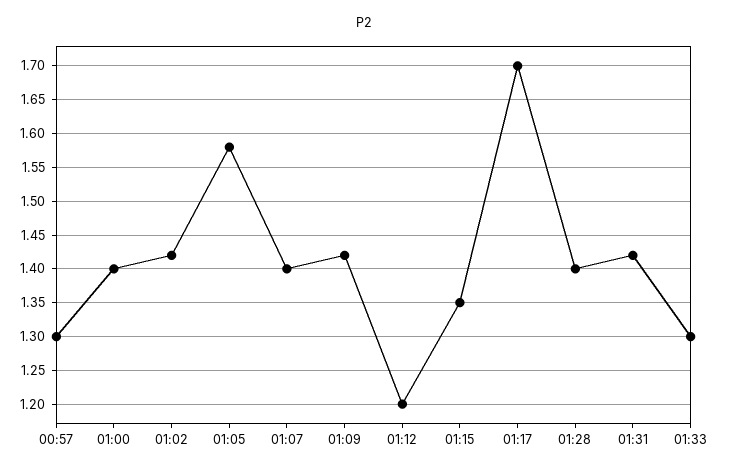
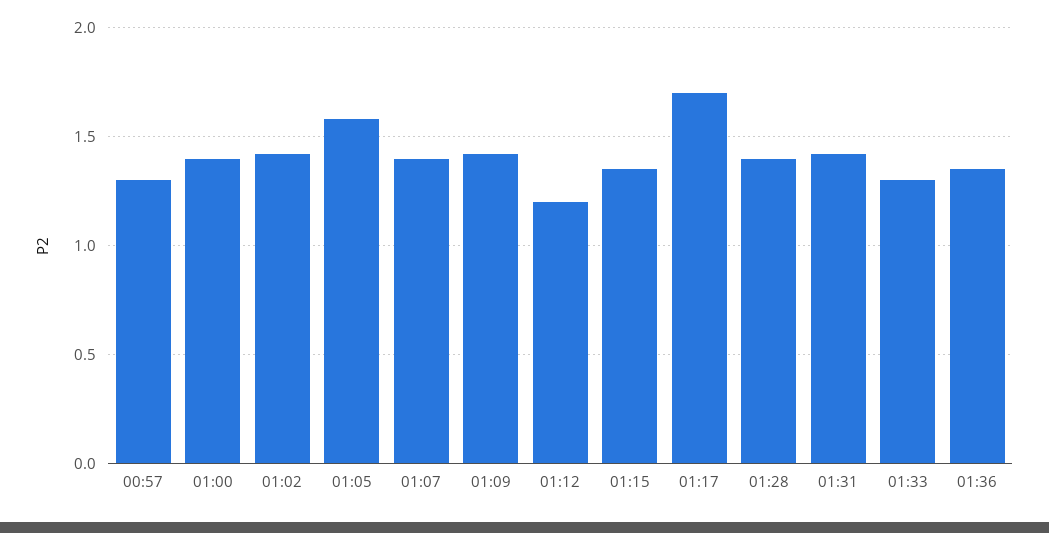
01:36: none -> 1.35

